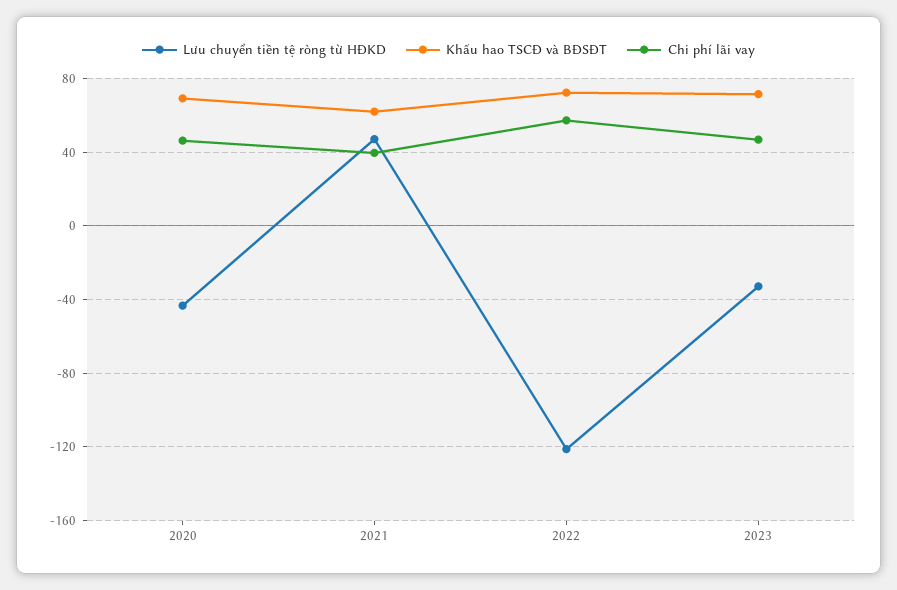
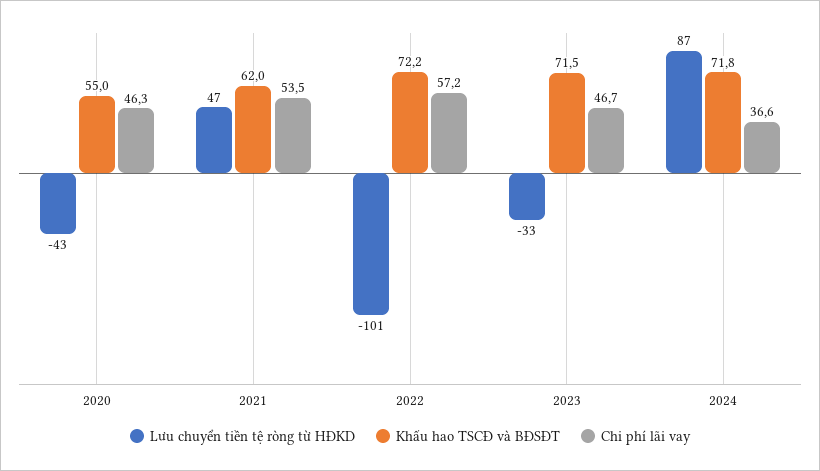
Khấu hao TSCĐ và BĐSĐT, 2020: 70 -> 55
Chi phí lãi vay, 2021: 40 -> 53.5
Lưu chuyển tiền tệ ròng từ HĐKD, 2022: -120 -> -101
Lưu chuyển tiền tệ ròng từ HĐKD, 2024: none -> 87
Khấu hao TSCĐ và BĐSĐT, 2024: none -> 71.8
Chi phí lãi vay, 2024: none -> 36.6

